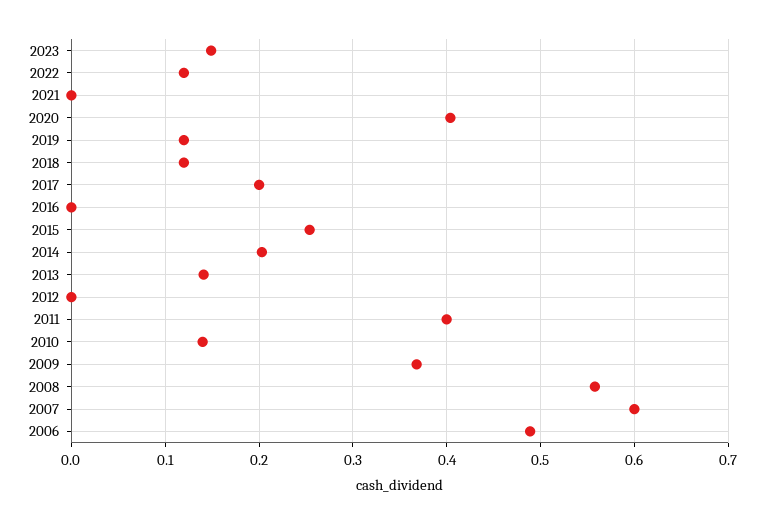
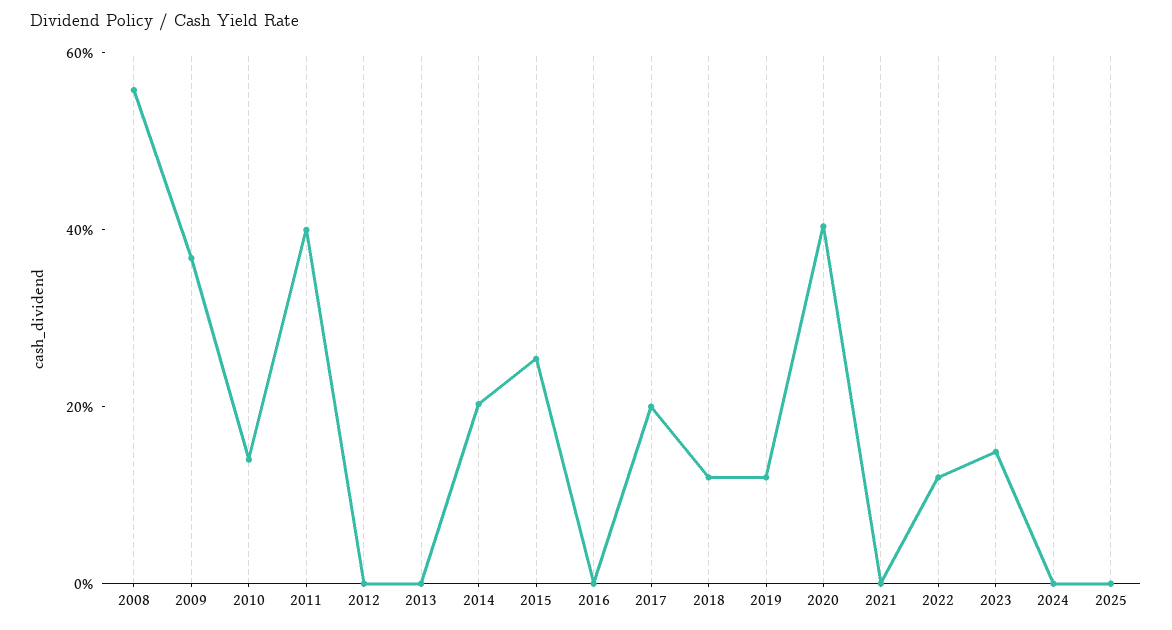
2013: 0.14 -> 0
2007: 0.6 -> none
2006: 0.49 -> none
2024: none -> 0
2025: none -> 0

